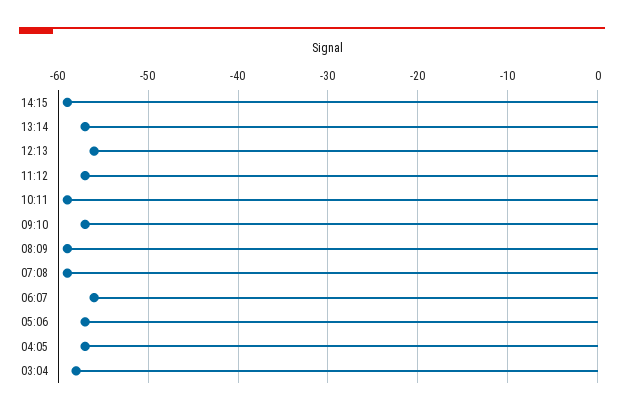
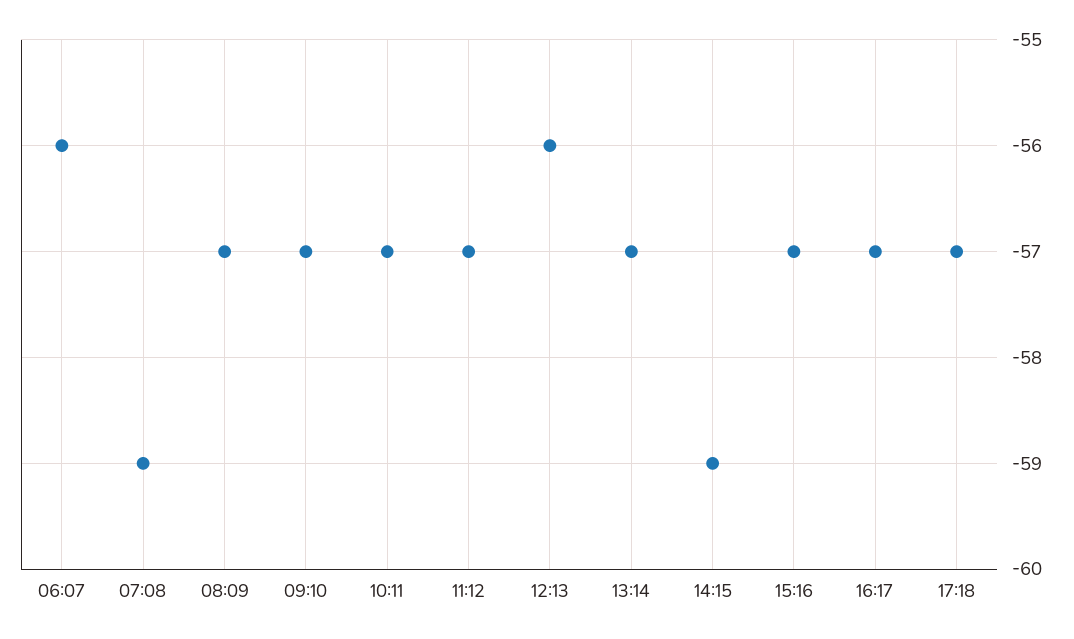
10:11: -59 -> -57
08:09: -59 -> -57
05:06: -57 -> none
04:05: -57 -> none
03:04: -58 -> none
15:16: none -> -57
16:17: none -> -57
17:18: none -> -57

